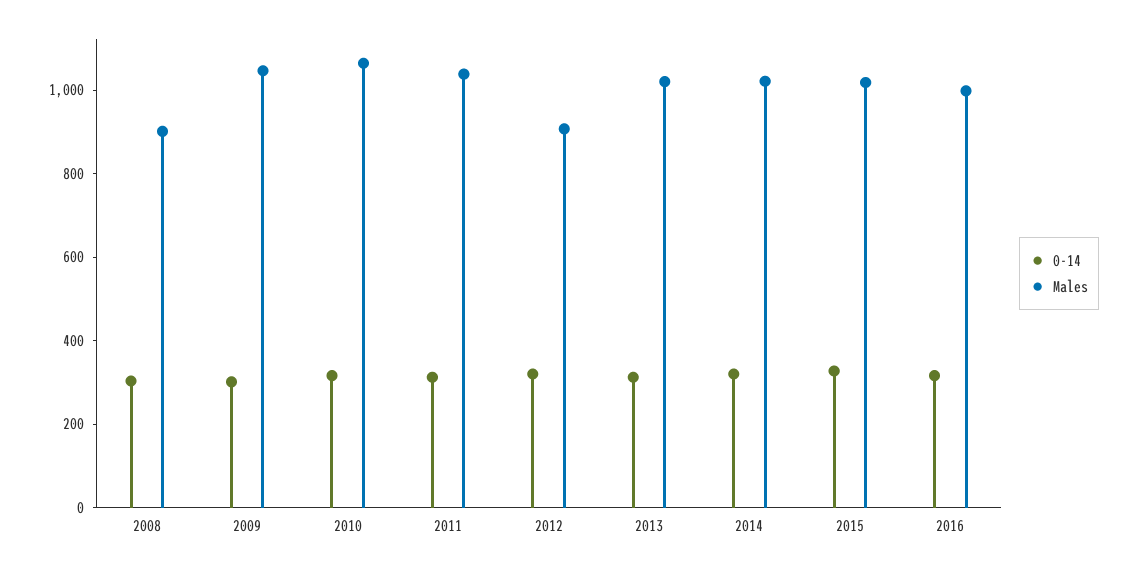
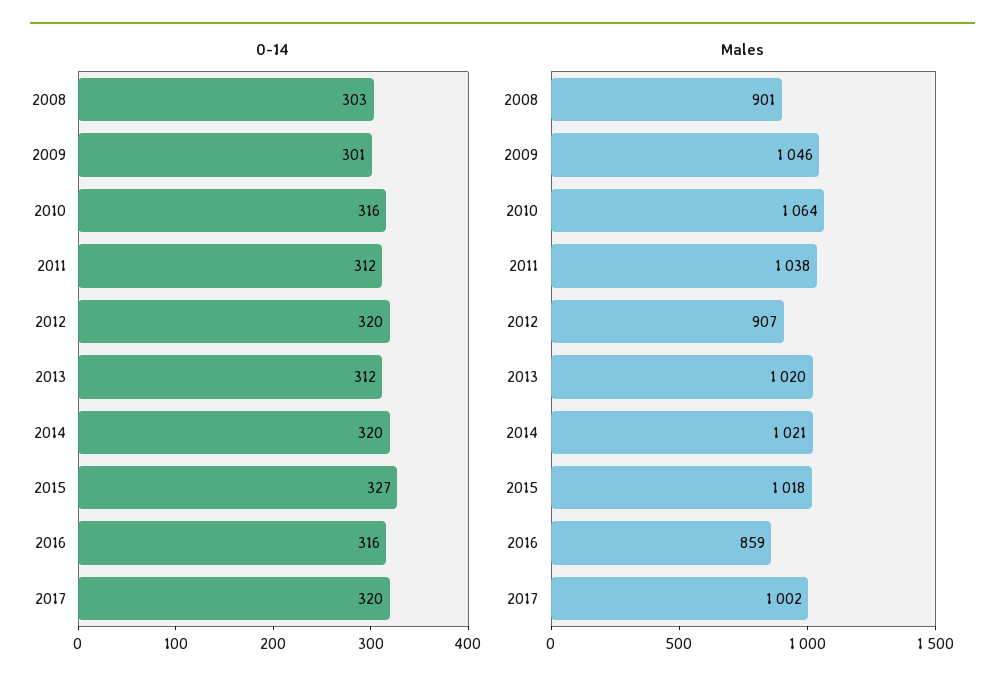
Males, 2016: 1000 -> 859
0-14, 2017: none -> 320
Males, 2017: none -> 1002

